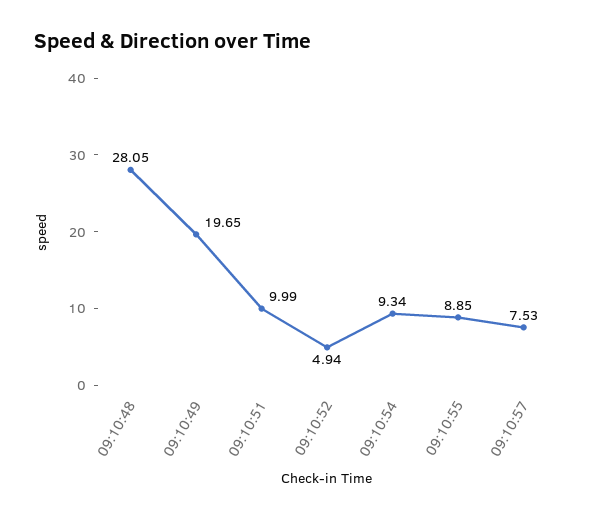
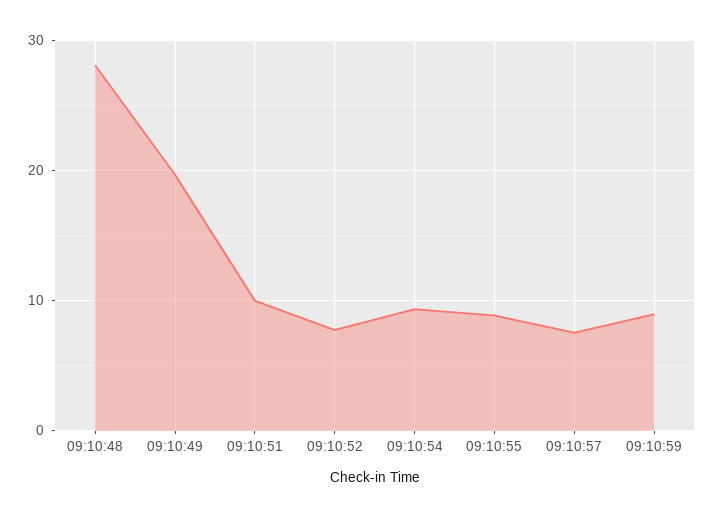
09:10:52: 4.94 -> 8
09:10:59: none -> 9

